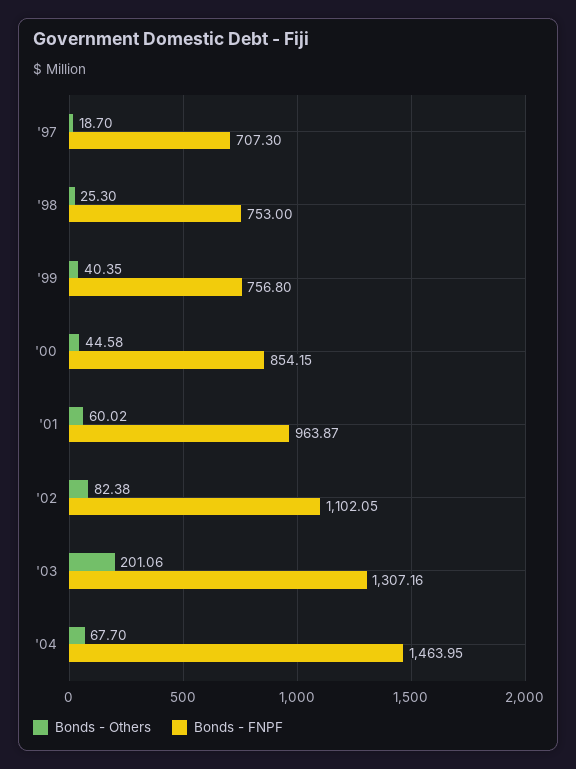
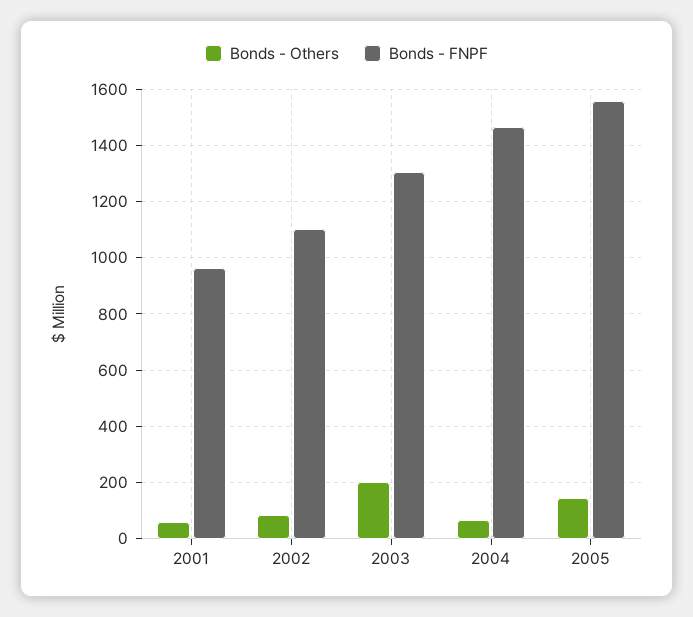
Bonds - Others, '97: 18.7 -> none
Bonds - FNPF, '97: 707.3 -> none
Bonds - Others, '98: 25.3 -> none
Bonds - FNPF, '98: 753 -> none
Bonds - Others, '99: 40.35 -> none
Bonds - FNPF, '99: 756.8 -> none
Bonds - Others, '00: 44.58 -> none
Bonds - FNPF, '00: 854.15 -> none
Bonds - Others, 2005: none -> 150
Bonds - FNPF, 2005: none -> 1550

